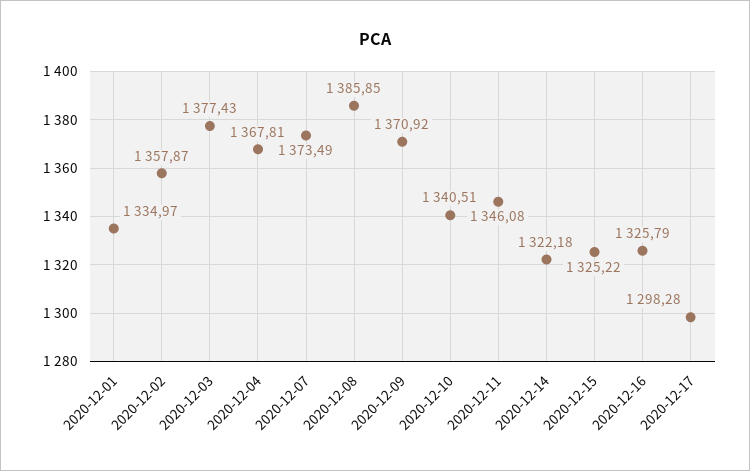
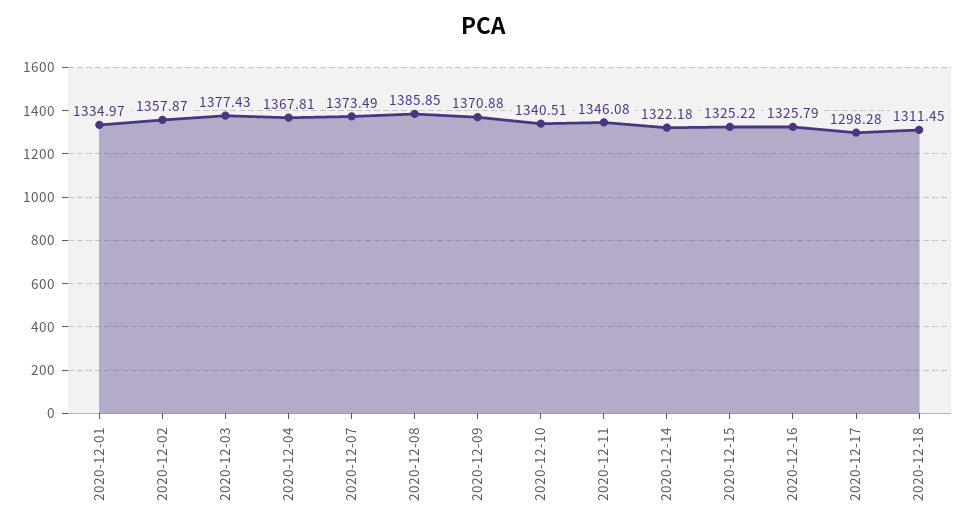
2020-12-09: 1370.92 -> 1370.88
2020-12-18: none -> 1311.45

